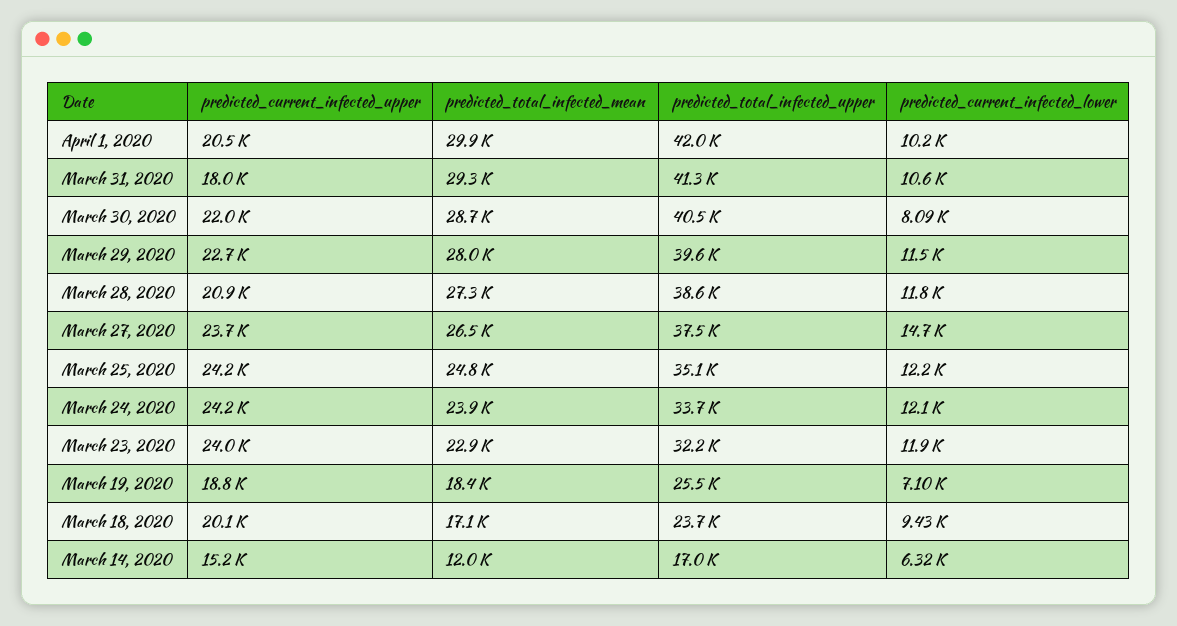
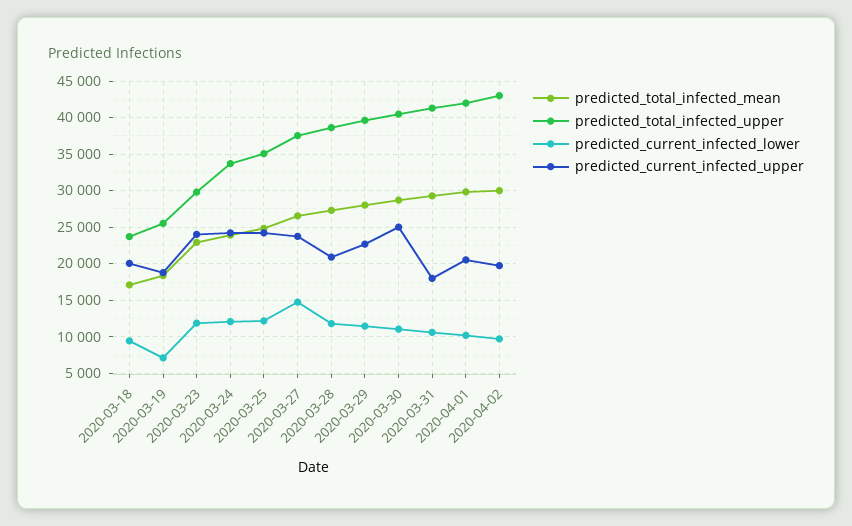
predicted_current_infected_upper, March 30, 2020: 22000 -> 25000
predicted_current_infected_lower, March 30, 2020: 8090 -> 11000
predicted_total_infected_upper, March 23, 2020: 32200 -> 30000
predicted_current_infected_upper, March 14, 2020: 15200 -> none
predicted_total_infected_mean, March 14, 2020: 12000 -> none
predicted_total_infected_upper, March 14, 2020: 17000 -> none
predicted_current_infected_lower, March 14, 2020: 6320 -> none
predicted_total_infected_mean, 2020-04-02: none -> 30000
predicted_total_infected_upper, 2020-04-02: none -> 43000
predicted_current_infected_lower, 2020-04-02: none -> 10000
predicted_current_infected_upper, 2020-04-02: none -> 20000

